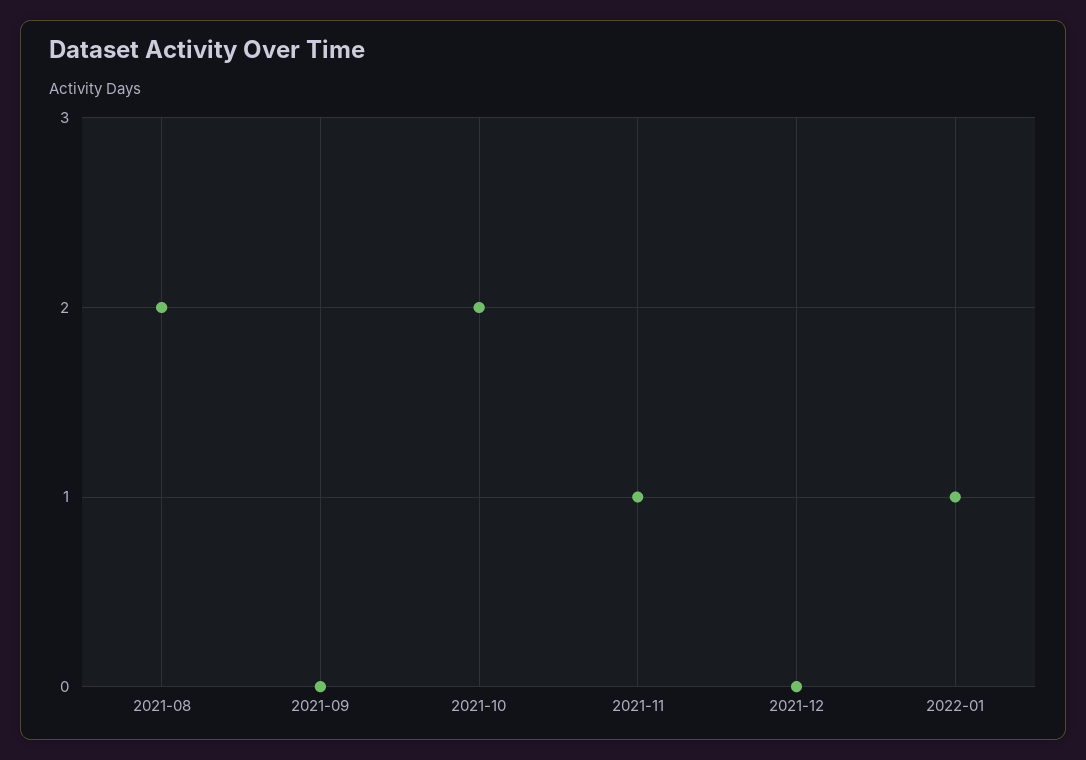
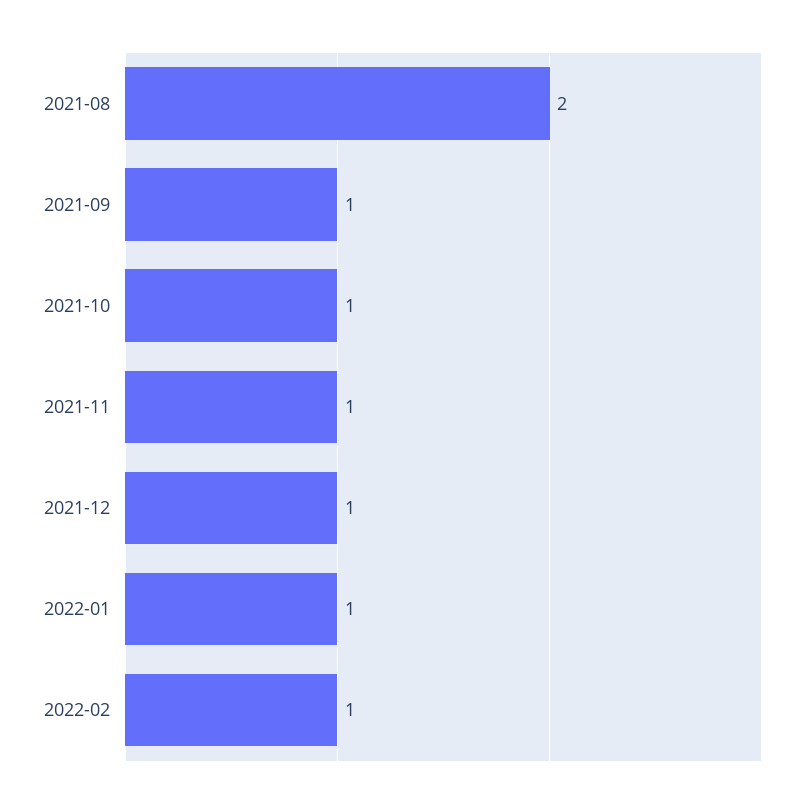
2021-09: 0 -> 1
2021-10: 2 -> 1
2021-12: 0 -> 1
2022-02: none -> 1

